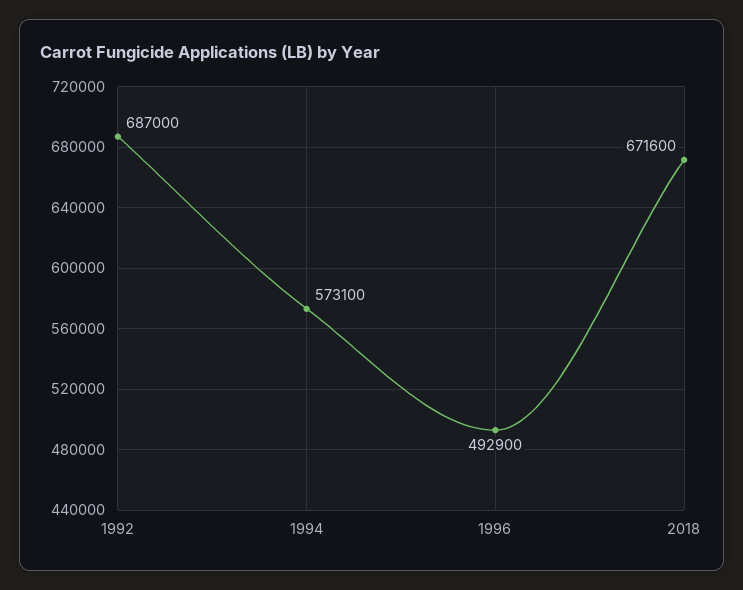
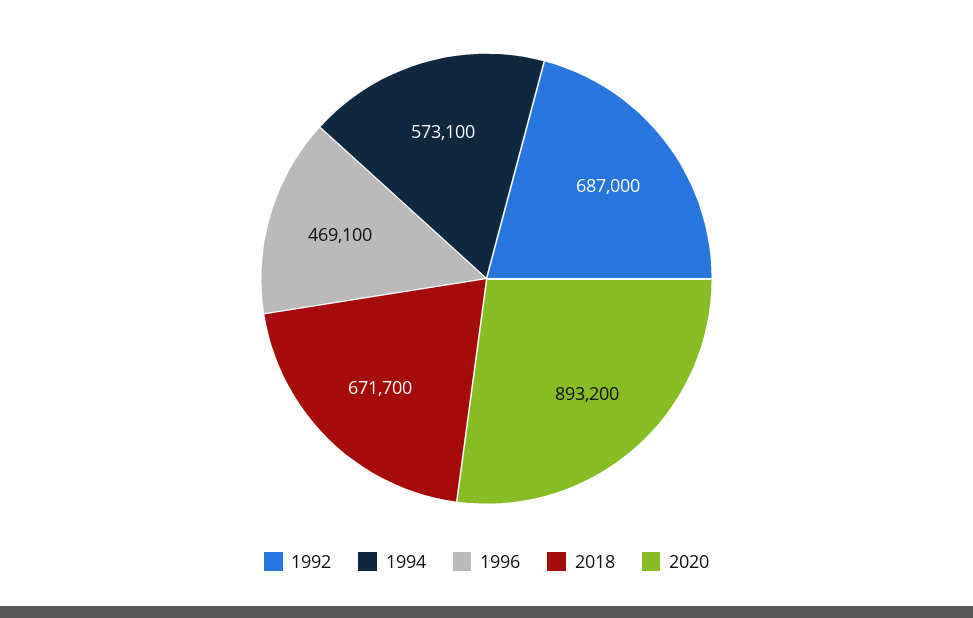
1996: 492900 -> 469100
2018: 671600 -> 671700
2020: none -> 893200

